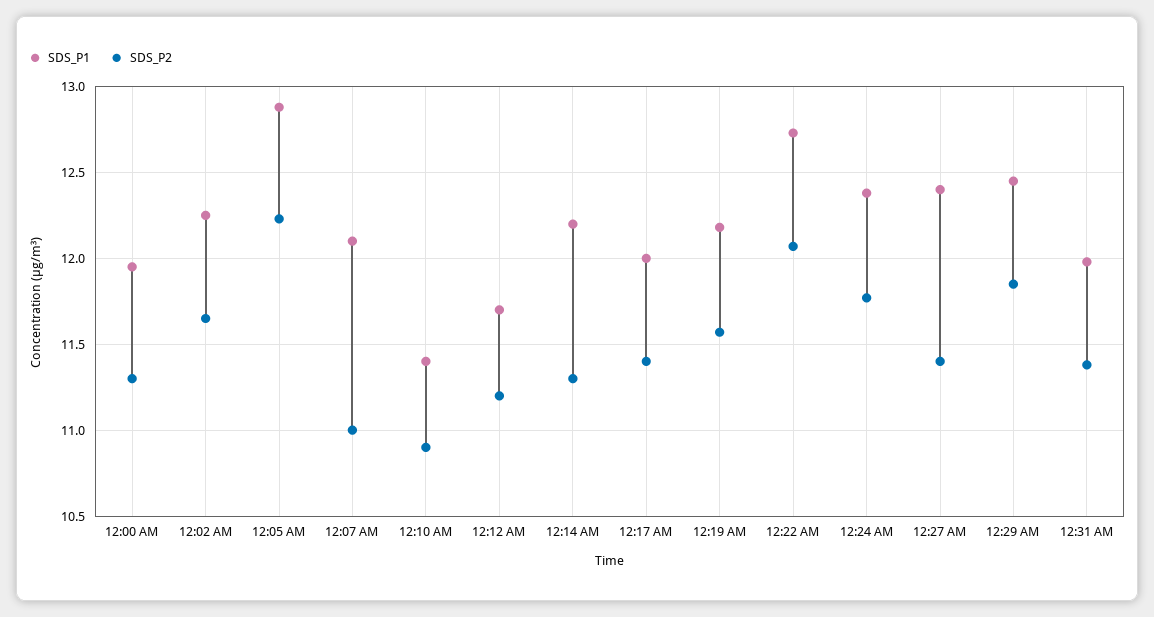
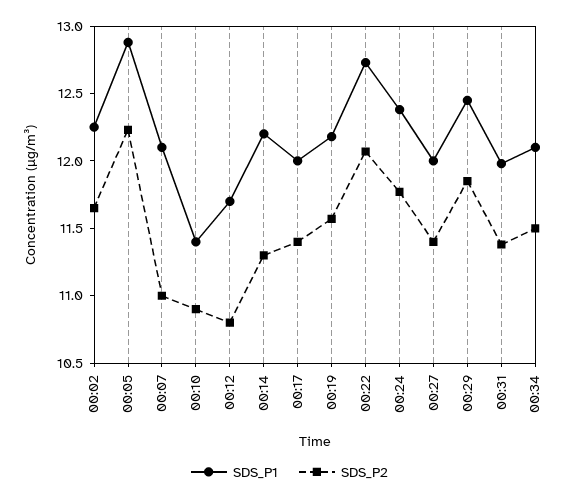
SDS_P1, 12:00 AM: 11.95 -> none
SDS_P2, 12:00 AM: 11.3 -> none
SDS_P2, 12:12 AM: 11.2 -> 10.8
SDS_P1, 12:27 AM: 12.4 -> 12
SDS_P1, 00:34: none -> 12.1
SDS_P2, 00:34: none -> 11.5

